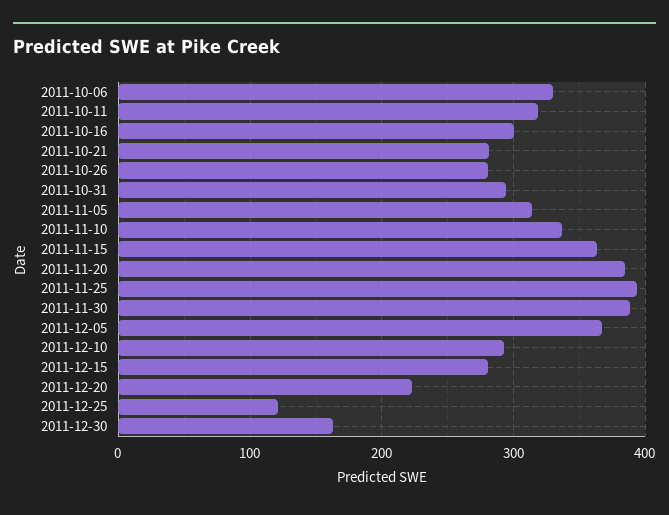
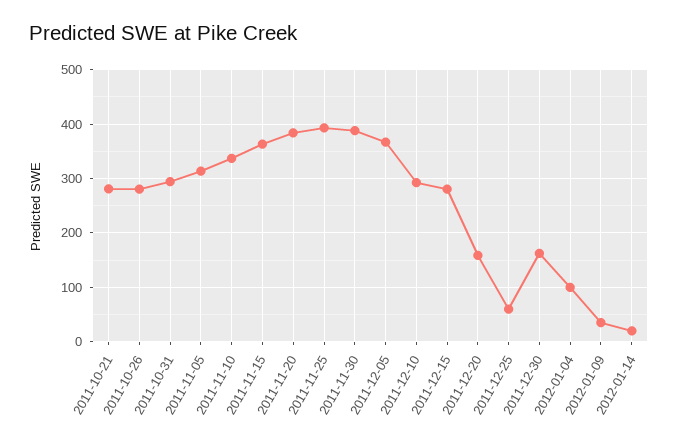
2011-10-06: 330 -> none
2011-10-11: 320 -> none
2011-10-16: 300 -> none
2011-12-20: 220 -> 160
2011-12-25: 120 -> 60
2012-01-04: none -> 100
2012-01-09: none -> 40
2012-01-14: none -> 20

